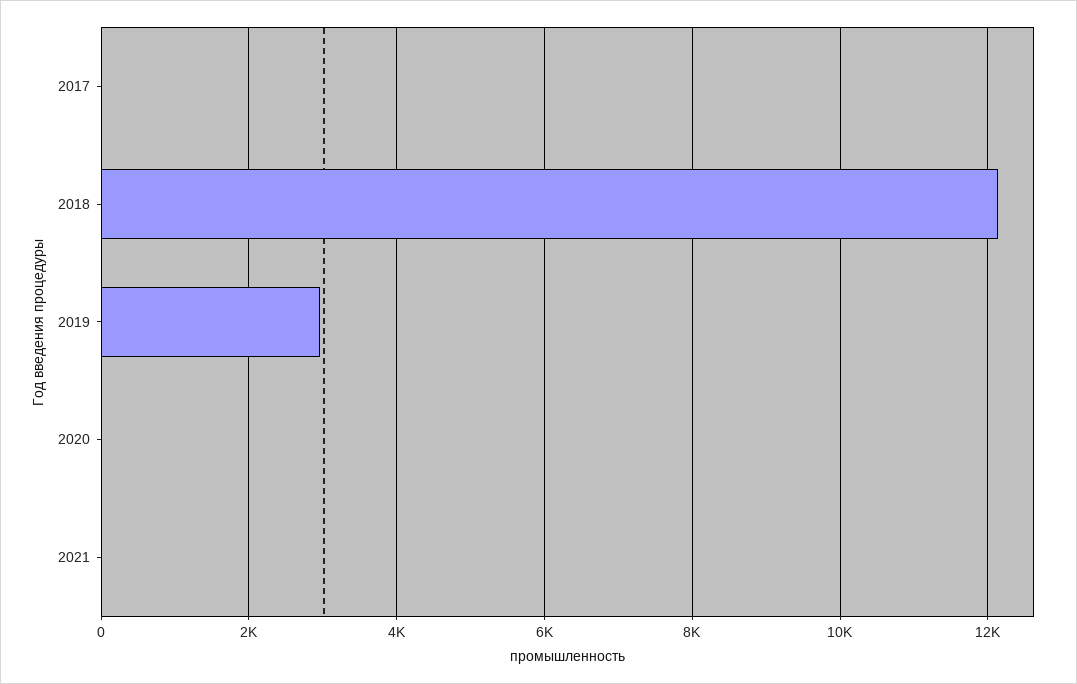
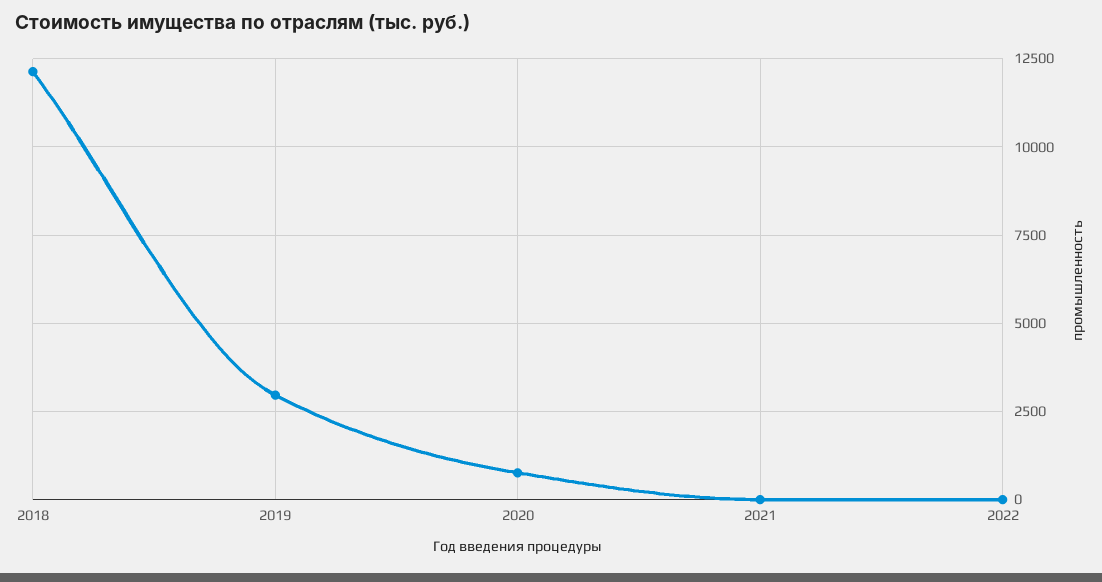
2017: 0 -> none
2020: 0 -> 750
2022: none -> 0

